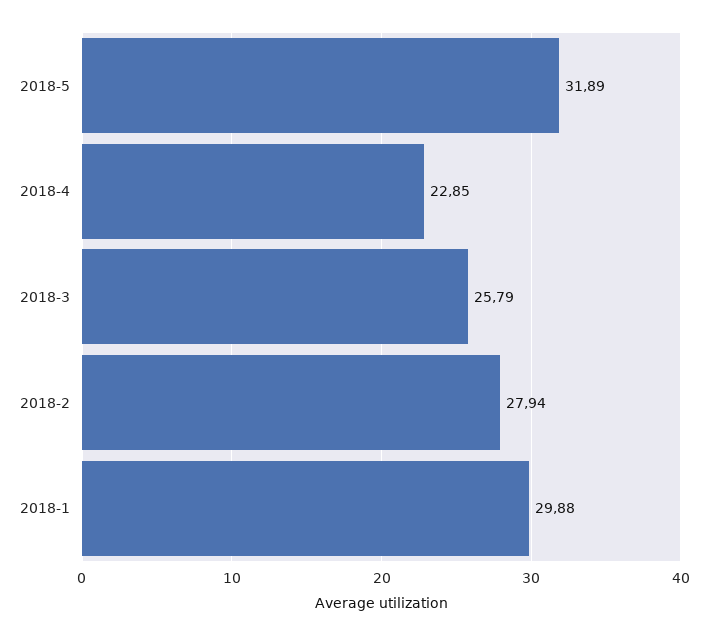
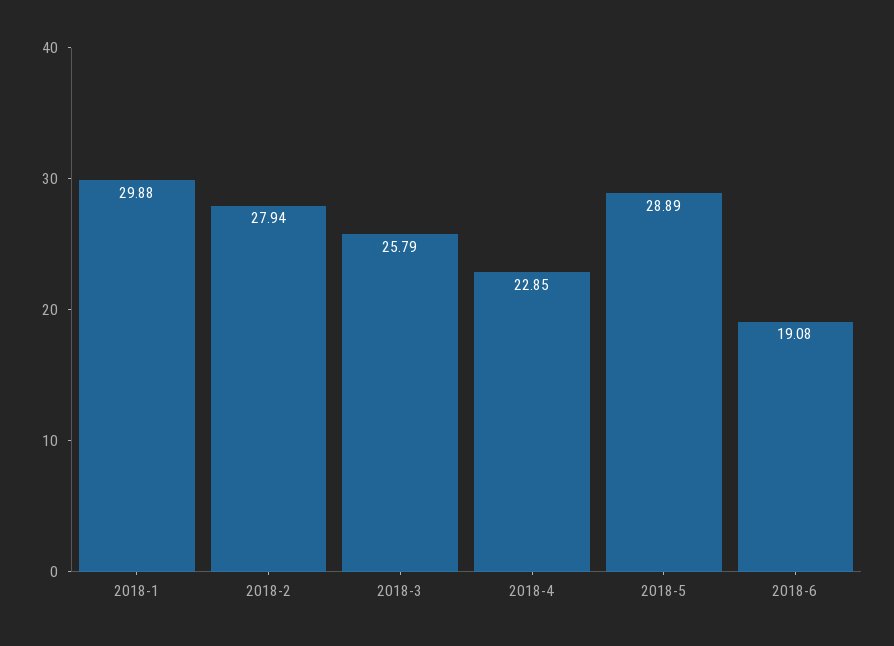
2018-5: 31.89 -> 28.89
2018-6: none -> 19.08

